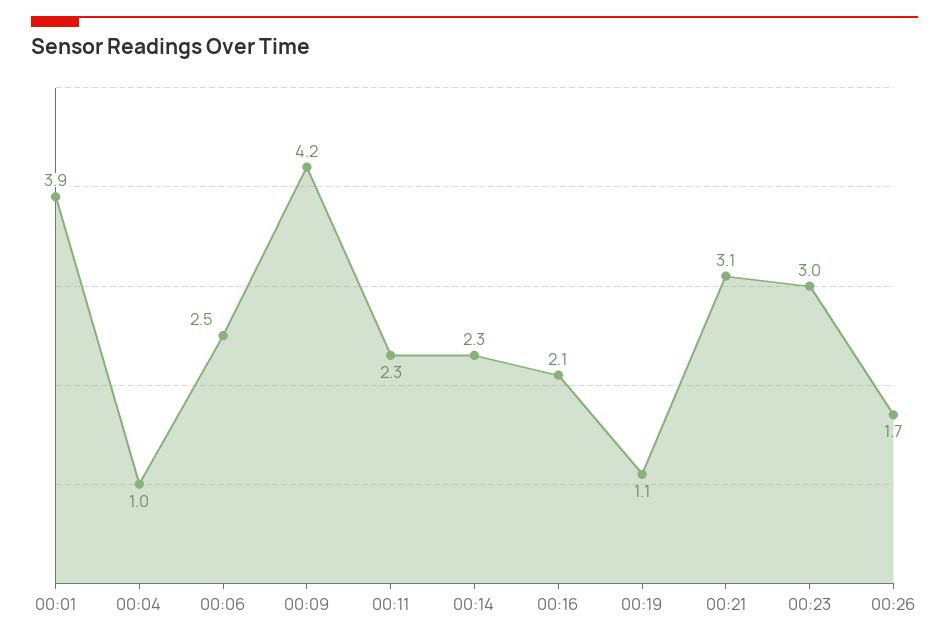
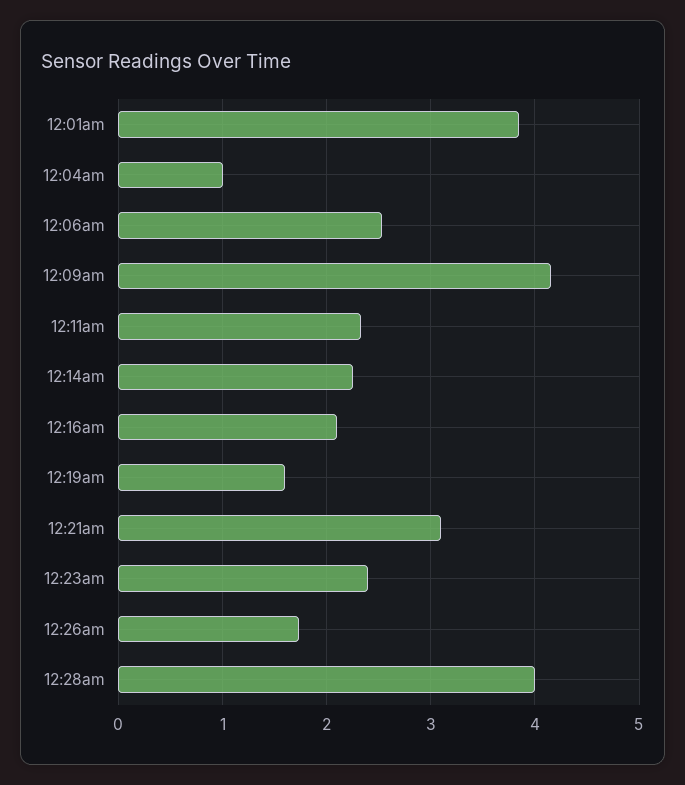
00:19: 1.1 -> 1.6
00:23: 3 -> 2.4
12:28am: none -> 4

